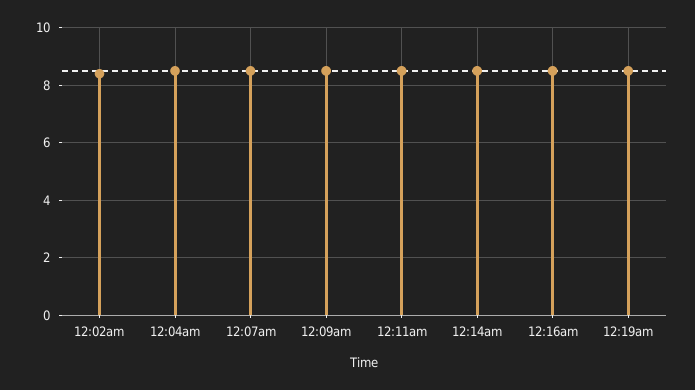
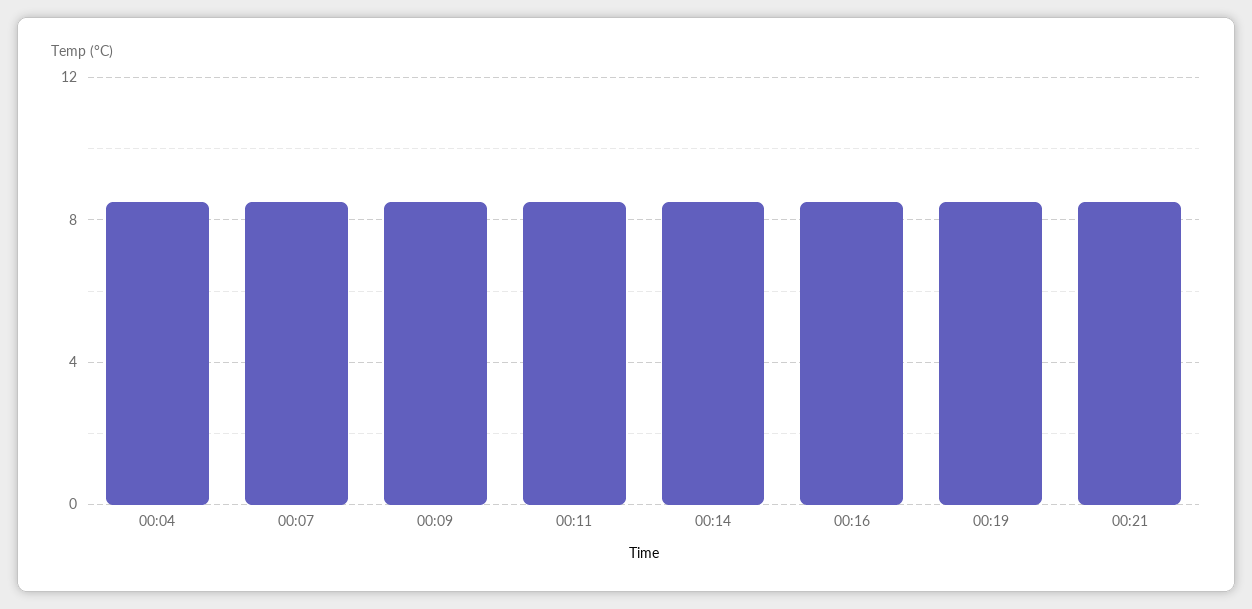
12:02am: 8.5 -> none
00:21: none -> 8.5

